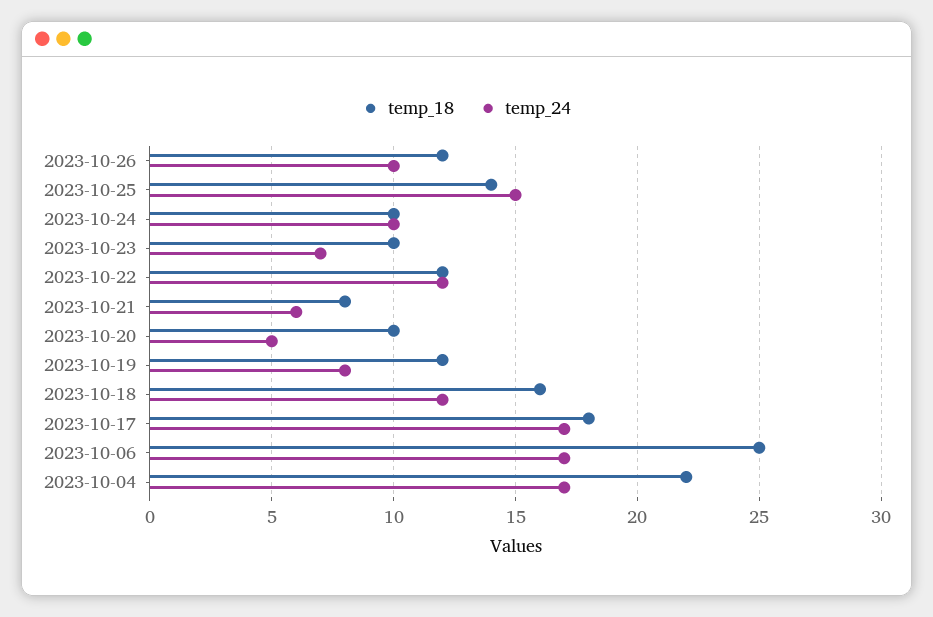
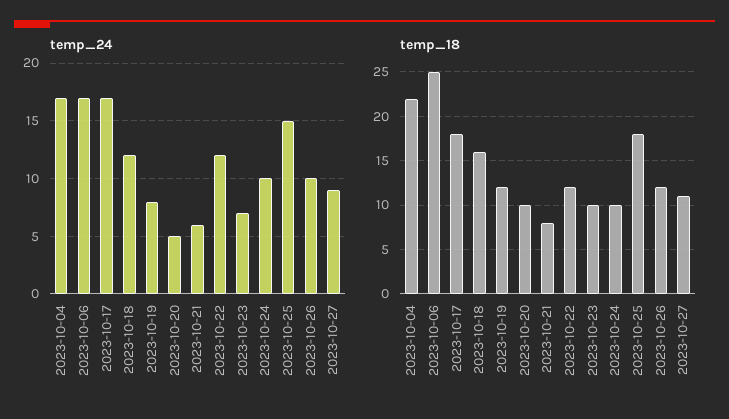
temp_18, 2023-10-25: 14 -> 18
temp_24, 2023-10-27: none -> 9
temp_18, 2023-10-27: none -> 11

